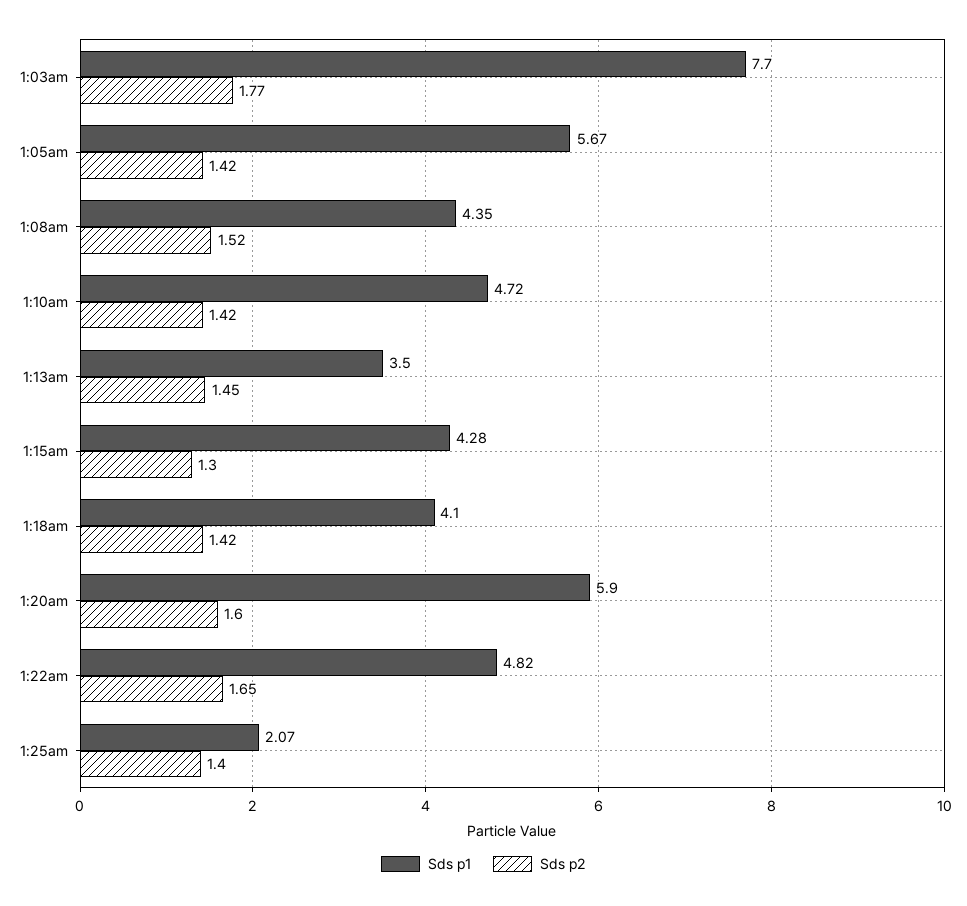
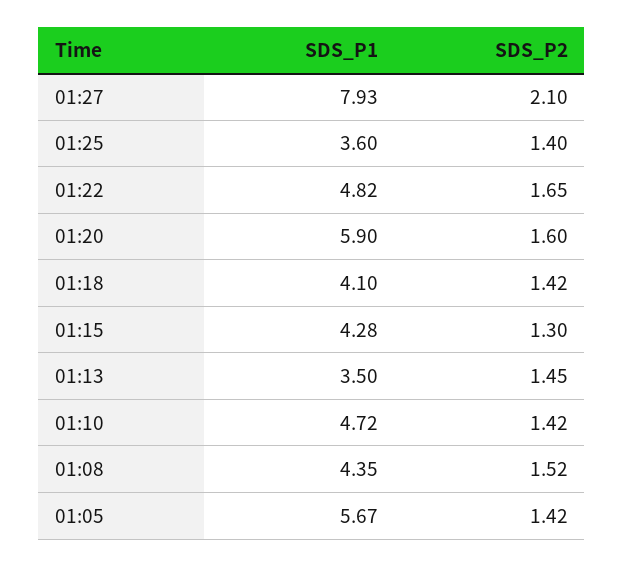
Sds p1, 1:03am: 7.7 -> none
Sds p2, 1:03am: 1.77 -> none
Sds p1, 1:25am: 2.07 -> 3.6
Sds p1, 01:27: none -> 7.93
Sds p2, 01:27: none -> 2.1

